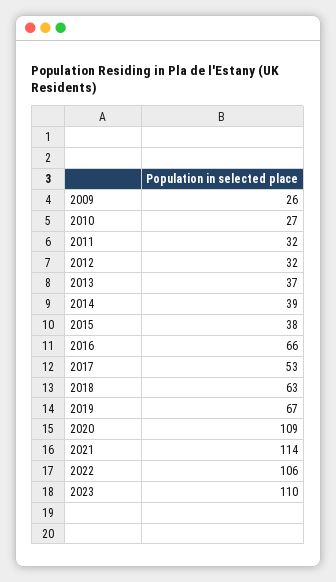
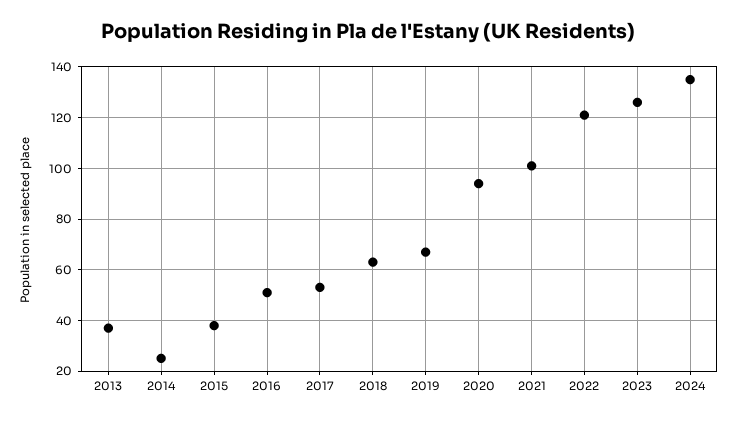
2009: 26 -> none
2010: 27 -> none
2011: 32 -> none
2012: 32 -> none
2014: 39 -> 25
2016: 66 -> 50
2020: 109 -> 95
2021: 114 -> 100
2022: 106 -> 120
2023: 110 -> 125
2024: none -> 135

